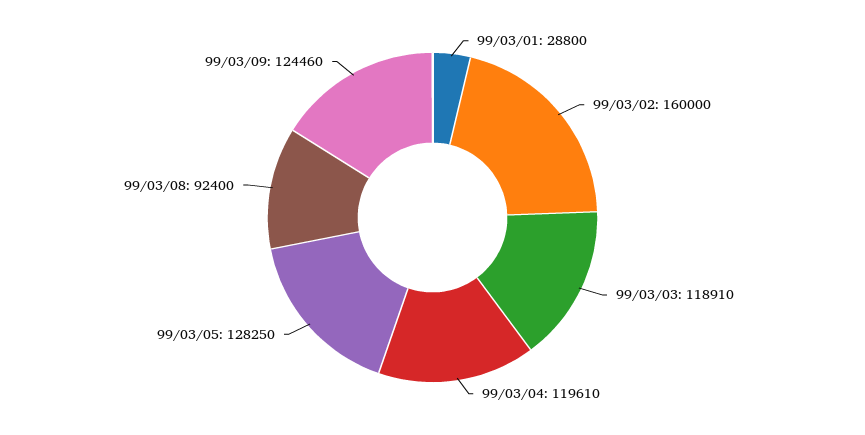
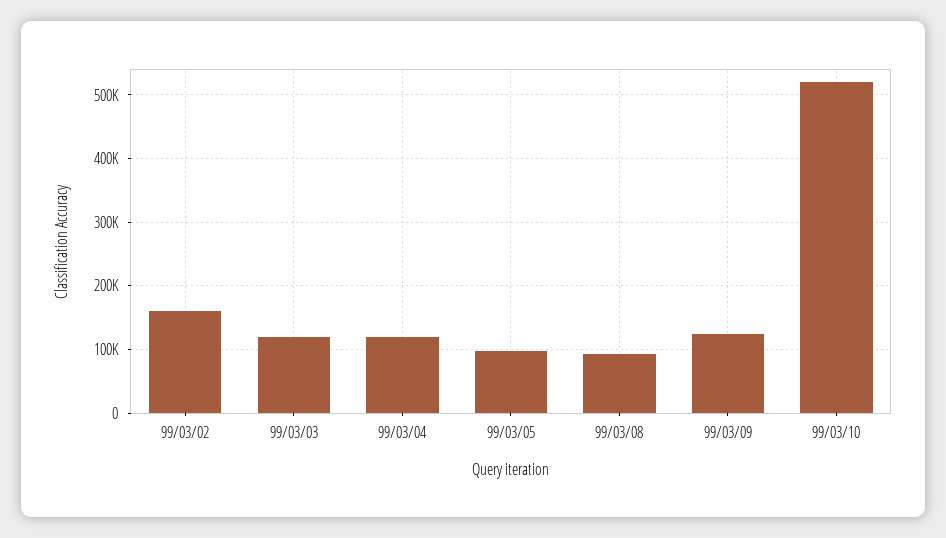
99/03/01: 28800 -> none
99/03/05: 128250 -> 100000
99/03/10: none -> 520000

